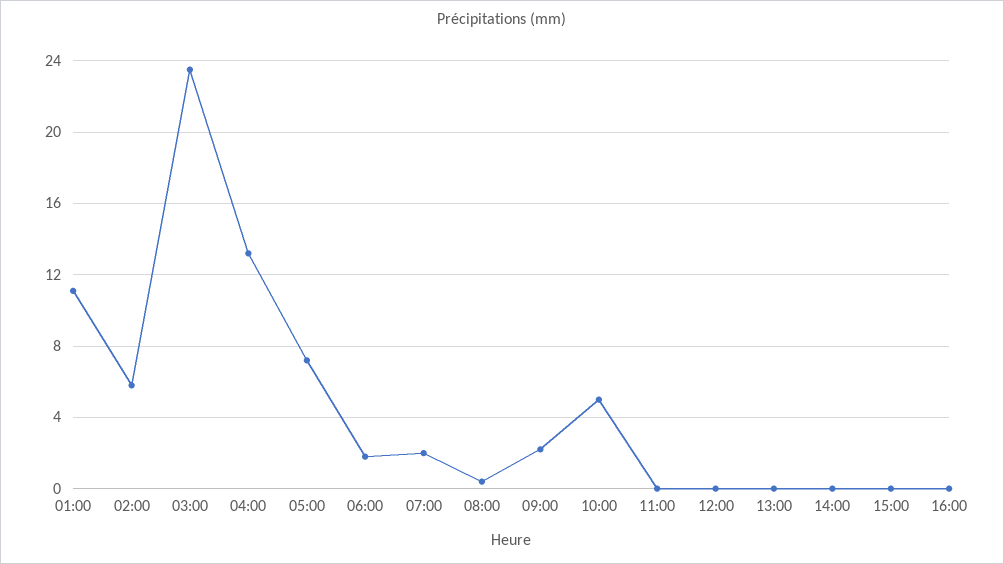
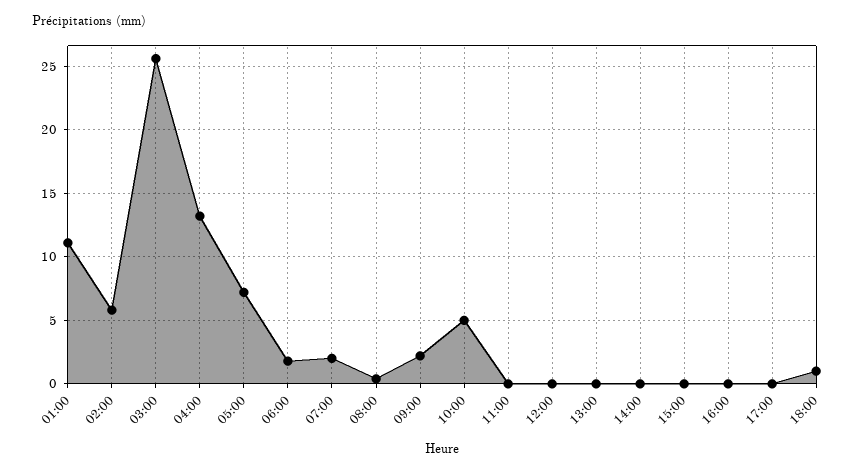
03:00: 23.5 -> 25.5
17:00: none -> 0
18:00: none -> 1

